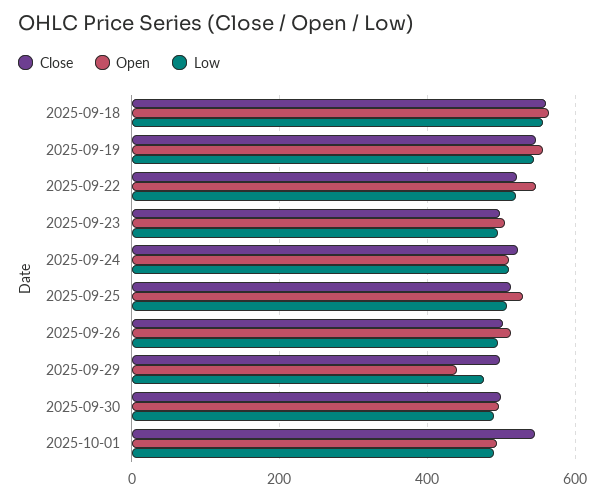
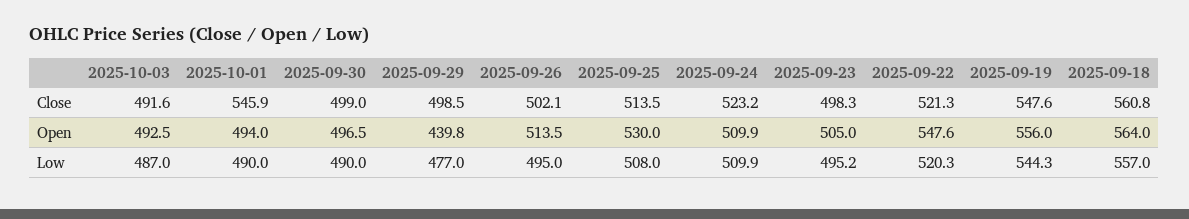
Close, 2025-10-03: none -> 491.6
Open, 2025-10-03: none -> 492.5
Low, 2025-10-03: none -> 487

